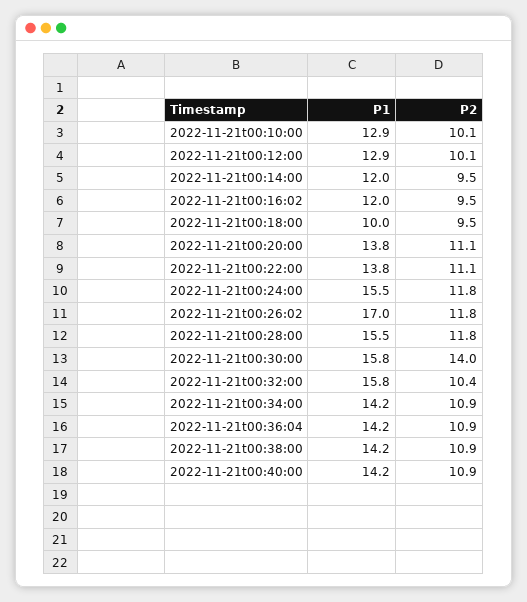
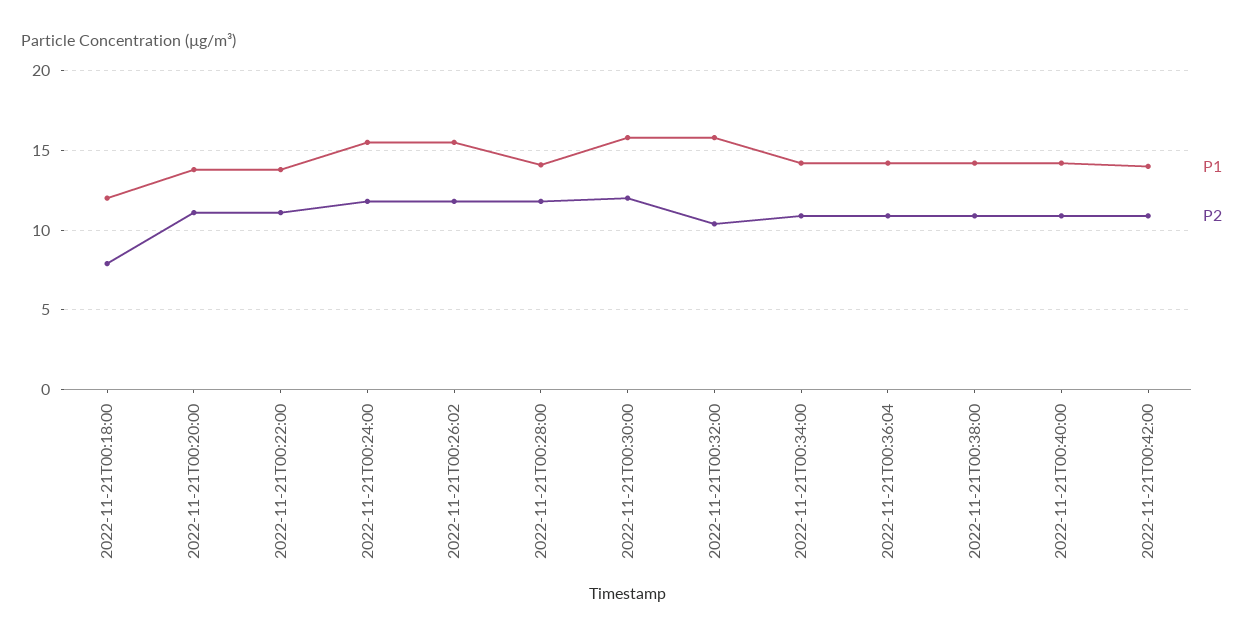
P1, 2022-11-21t00:10:00: 12.9 -> none
P2, 2022-11-21t00:10:00: 10.1 -> none
P1, 2022-11-21t00:12:00: 12.9 -> none
P2, 2022-11-21t00:12:00: 10.1 -> none
P1, 2022-11-21t00:14:00: 12 -> none
P2, 2022-11-21t00:14:00: 9.5 -> none
P1, 2022-11-21t00:16:02: 12 -> none
P2, 2022-11-21t00:16:02: 9.5 -> none
P1, 2022-11-21t00:18:00: 10 -> 12
P2, 2022-11-21t00:18:00: 9.5 -> 8
P1, 2022-11-21t00:26:02: 17 -> 15.5
P1, 2022-11-21t00:28:00: 15.5 -> 14
P2, 2022-11-21t00:30:00: 14 -> 12
P1, 2022-11-21T00:42:00: none -> 14
P2, 2022-11-21T00:42:00: none -> 11

